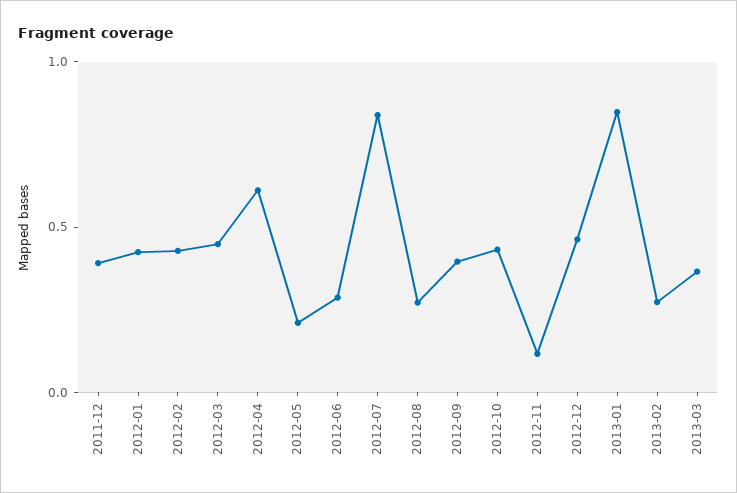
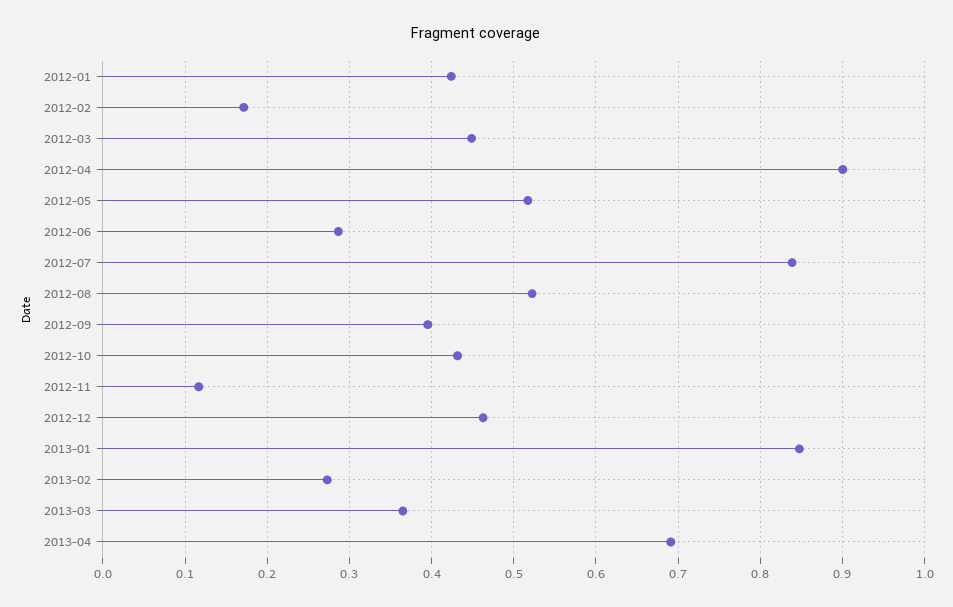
2011-12: 0.4 -> none
2012-02: 0.4 -> 0.17
2012-04: 0.6 -> 0.9
2012-05: 0.2 -> 0.52
2012-08: 0.3 -> 0.52
2013-04: none -> 0.69

